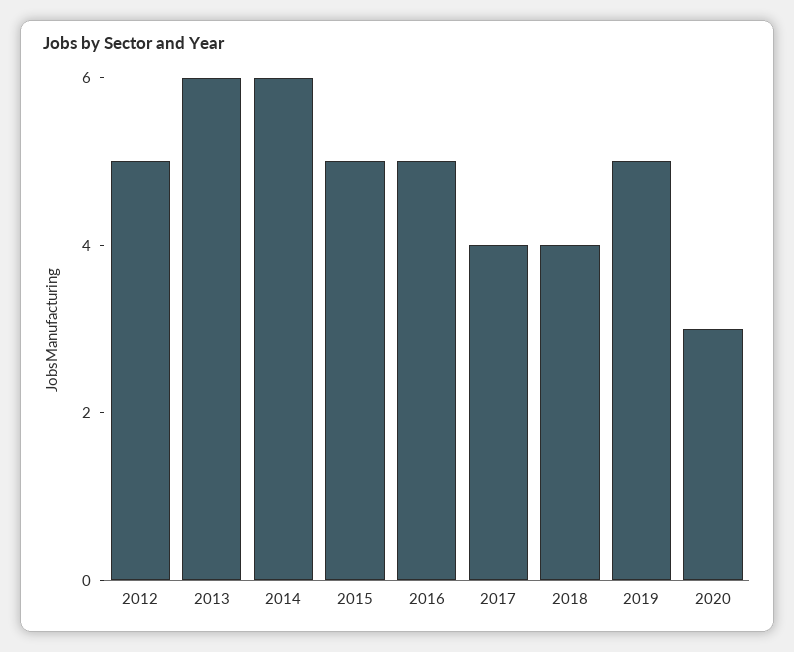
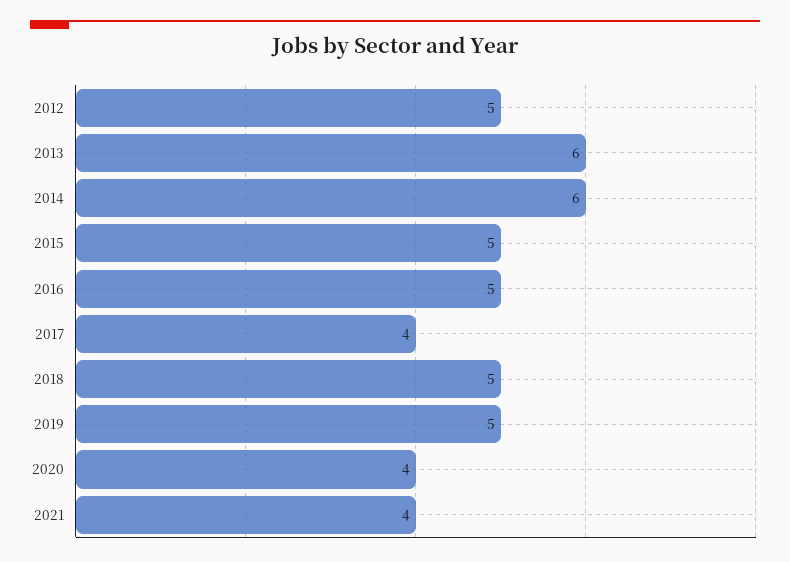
2018: 4 -> 5
2020: 3 -> 4
2021: none -> 4

